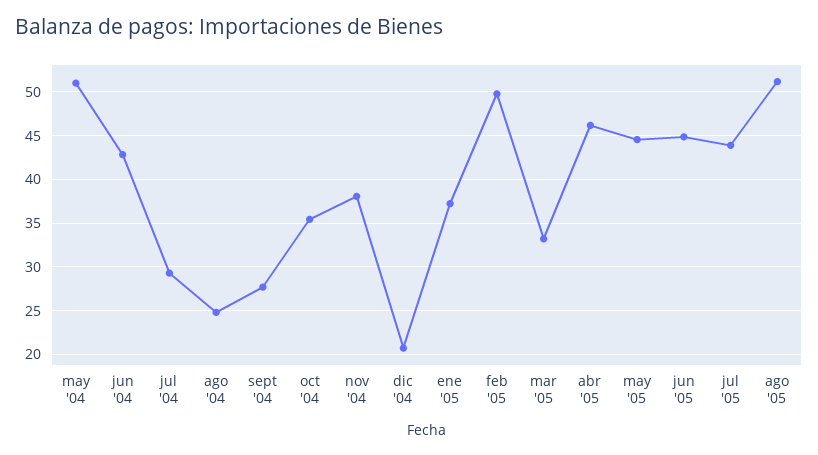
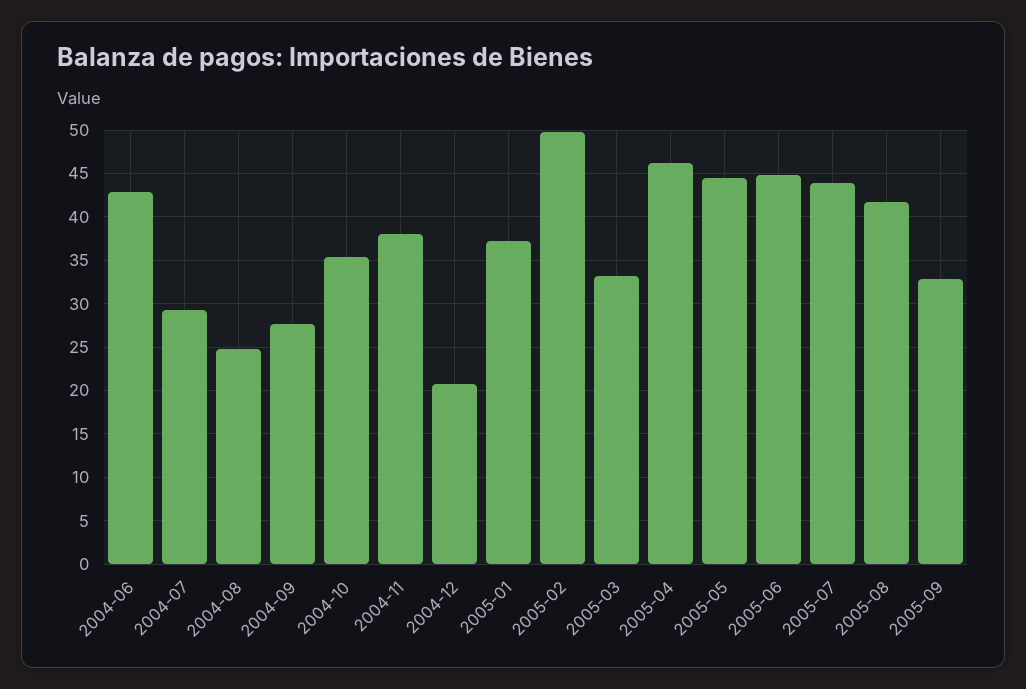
may '04: 51 -> none
ago '05: 51 -> 42
2005-09: none -> 33

